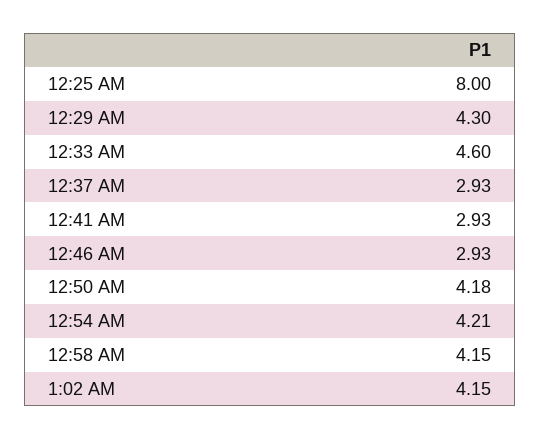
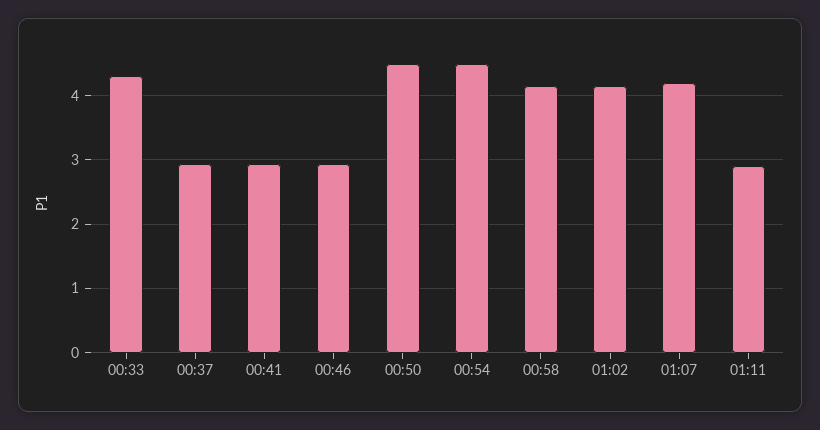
12:25 AM: 8 -> none
12:29 AM: 4.3 -> none
12:33 AM: 4.6 -> 4.3
12:50 AM: 4.18 -> 4.5
12:54 AM: 4.21 -> 4.5
01:07: none -> 4.2
01:11: none -> 2.9

